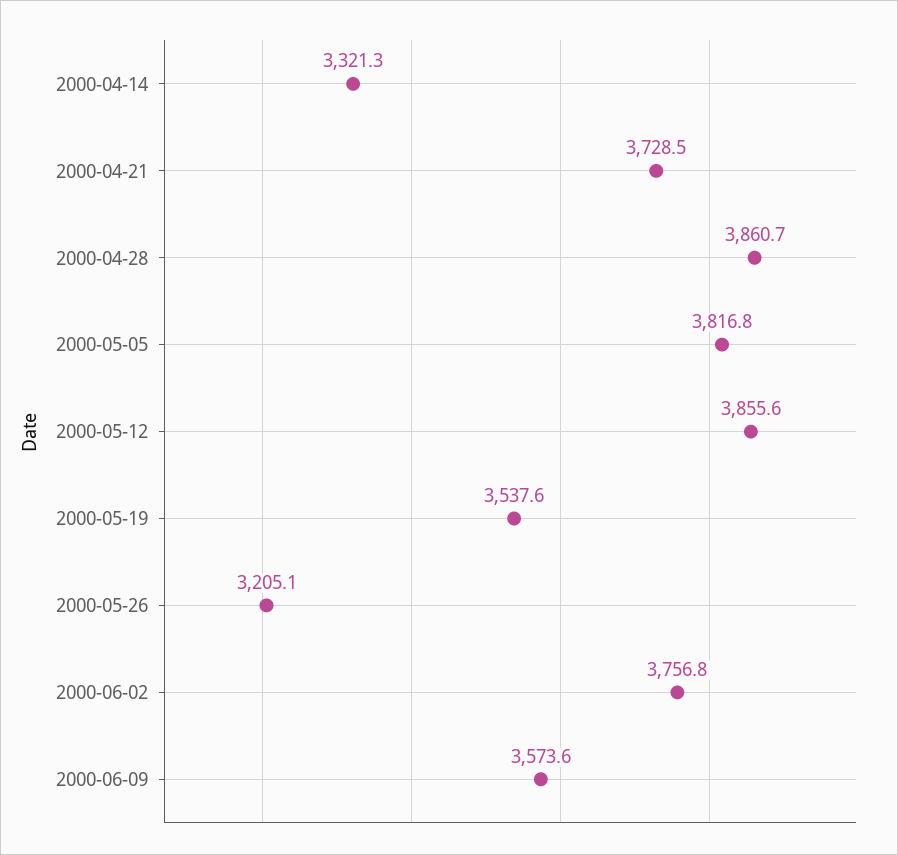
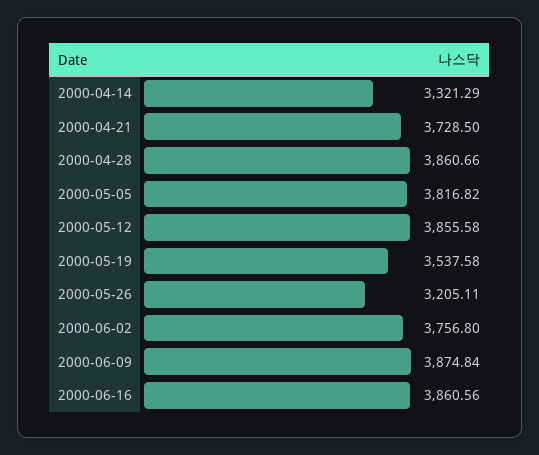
2000-06-09: 3573.6 -> 3874.84
2000-06-16: none -> 3860.56

